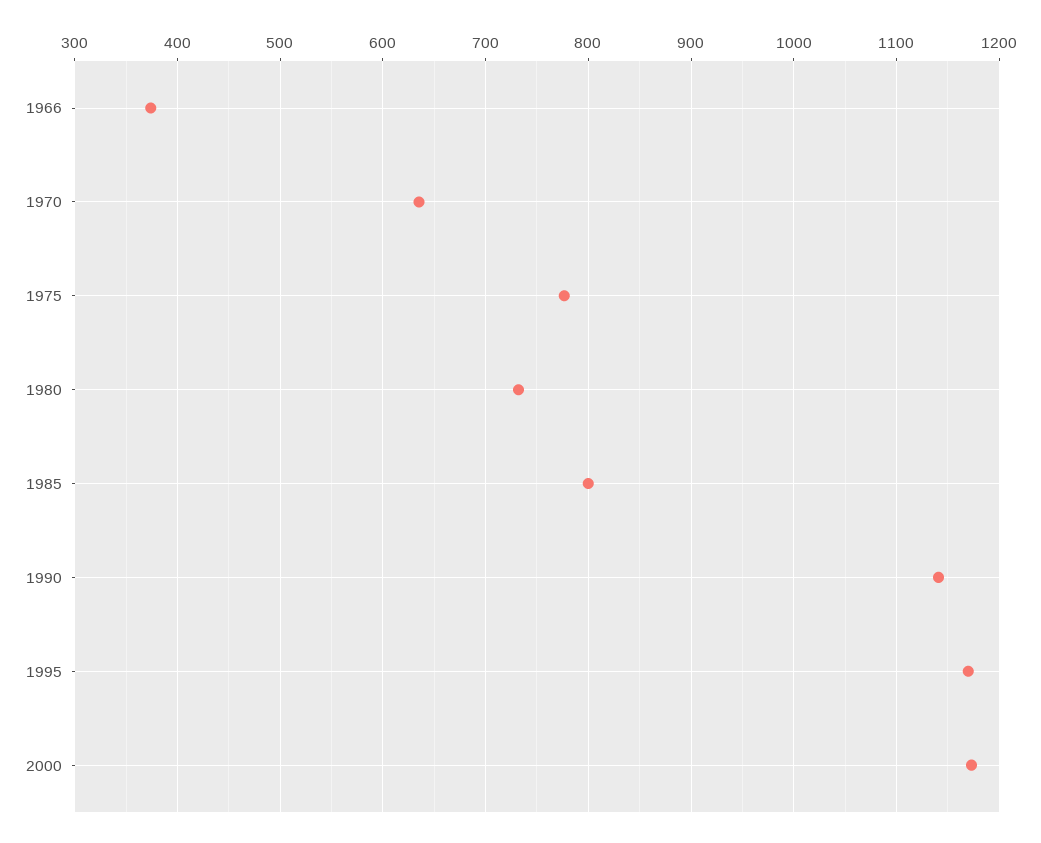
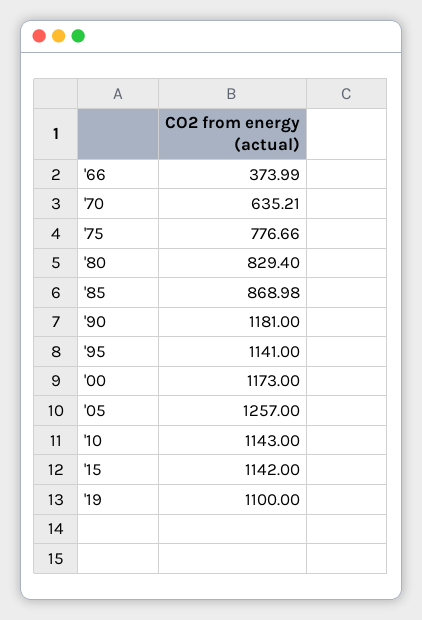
1980: 730 -> 829.4
1985: 800 -> 868.98
1990: 1140 -> 1181
1995: 1170 -> 1141
'05: none -> 1257
'10: none -> 1143
'15: none -> 1142
'19: none -> 1100

